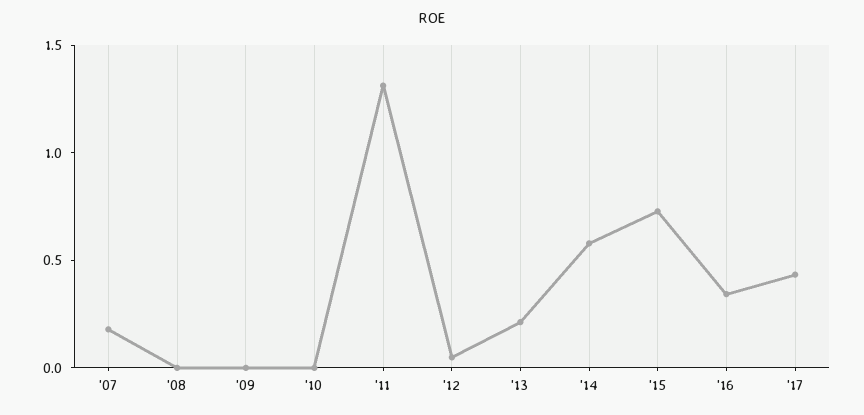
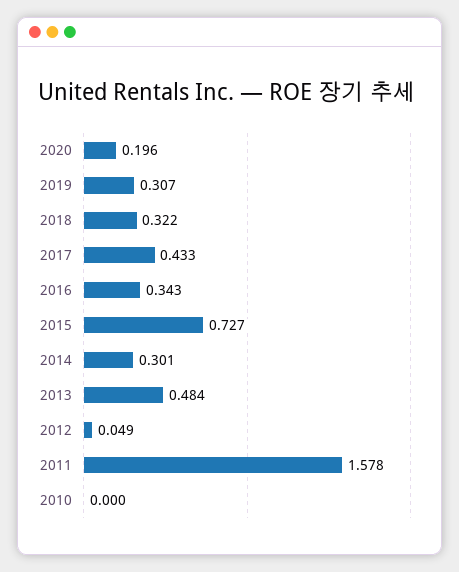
'07: 0.2 -> none
'08: 0 -> none
'09: 0 -> none
'11: 1.3 -> 1.578
'13: 0.2 -> 0.484
'14: 0.6 -> 0.301
2020: none -> 0.196
2019: none -> 0.307
2018: none -> 0.322

